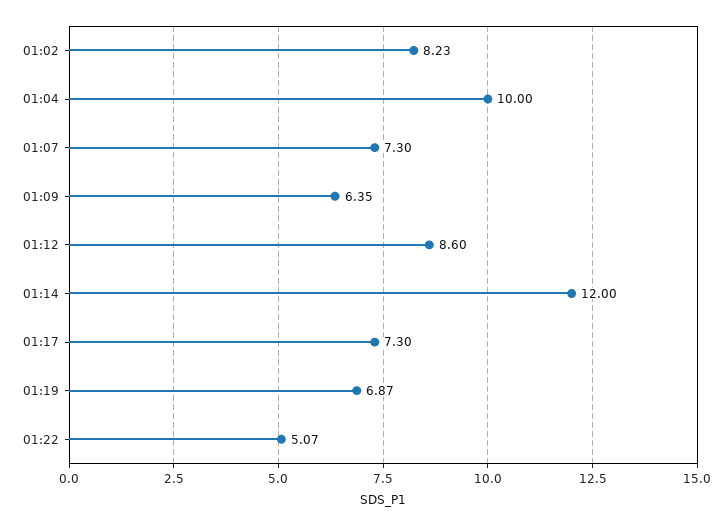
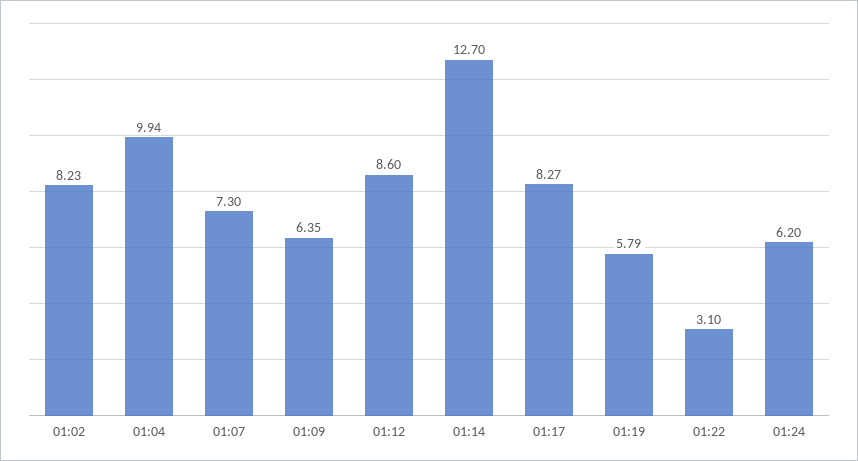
01:04: 10 -> 9.94
01:14: 12 -> 12.7
01:17: 7.3 -> 8.27
01:19: 6.87 -> 5.79
01:22: 5.07 -> 3.1
01:24: none -> 6.2

